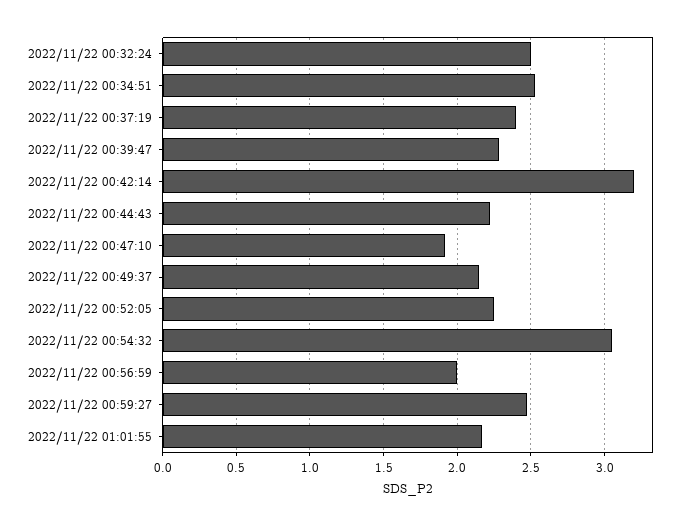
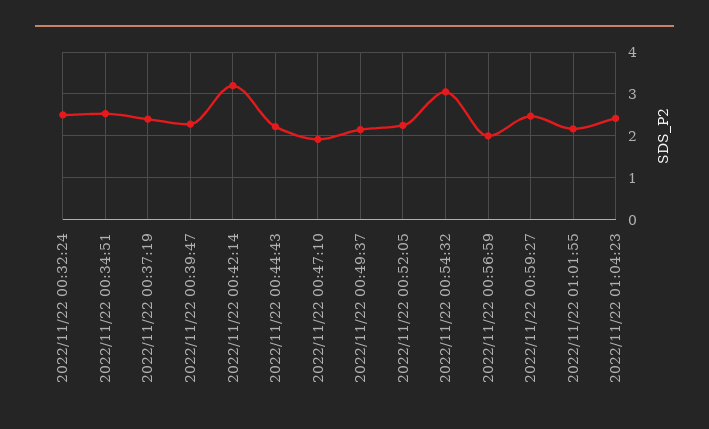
2022/11/22 01:04:23: none -> 2.4

